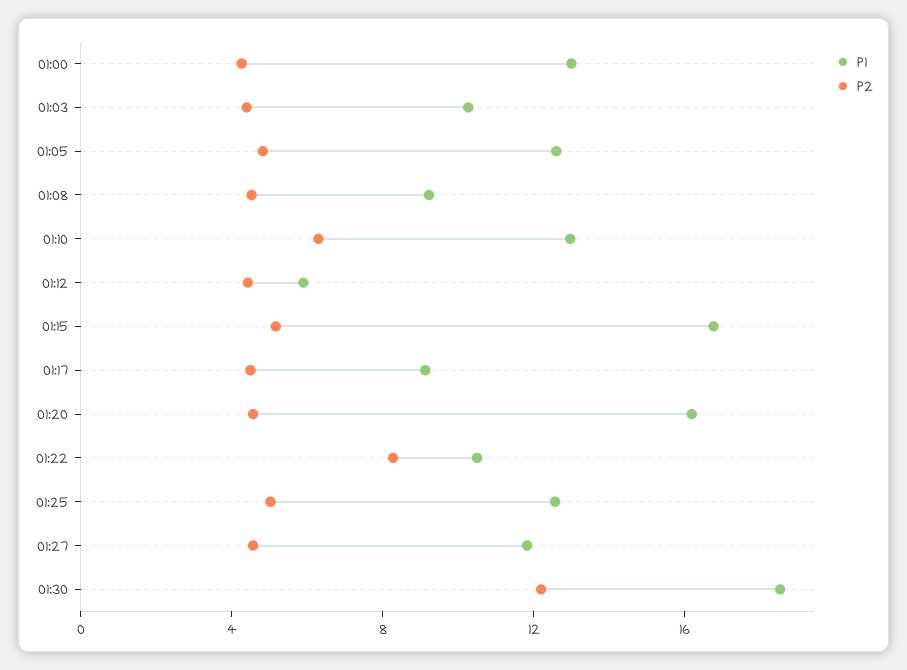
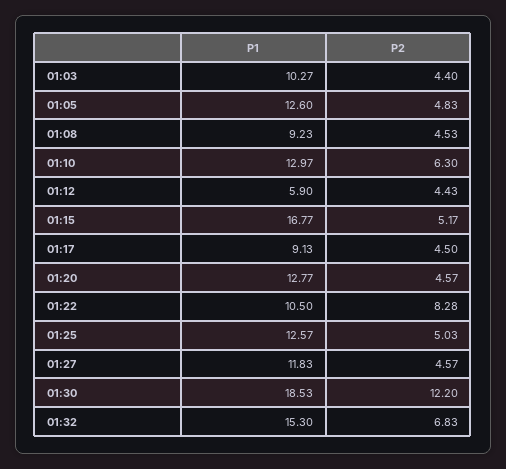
P1, 01:00: 13 -> none
P2, 01:00: 4 -> none
P1, 01:20: 16 -> 12.77
P1, 01:32: none -> 15.3
P2, 01:32: none -> 6.83

